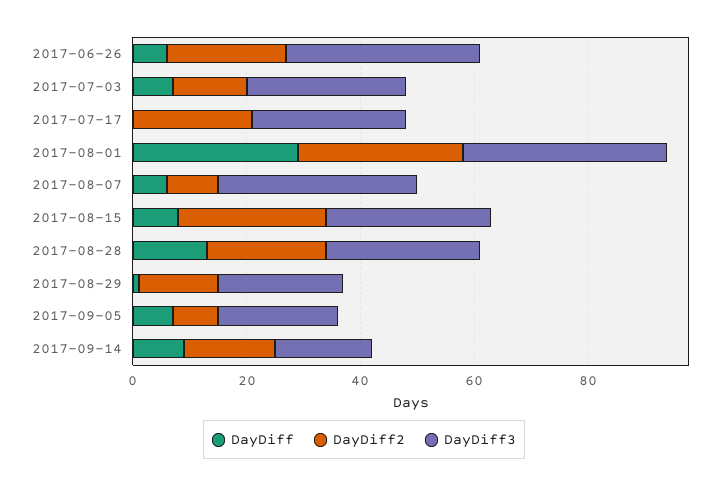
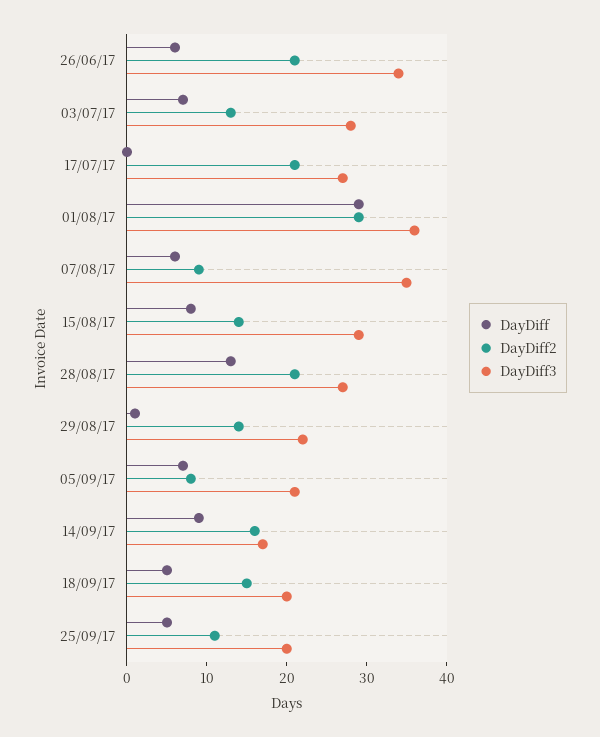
DayDiff2, 2017-08-15: 25 -> 15
DayDiff, 18/09/17: none -> 5
DayDiff2, 18/09/17: none -> 15
DayDiff3, 18/09/17: none -> 20
DayDiff, 25/09/17: none -> 5
DayDiff2, 25/09/17: none -> 10
DayDiff3, 25/09/17: none -> 20

